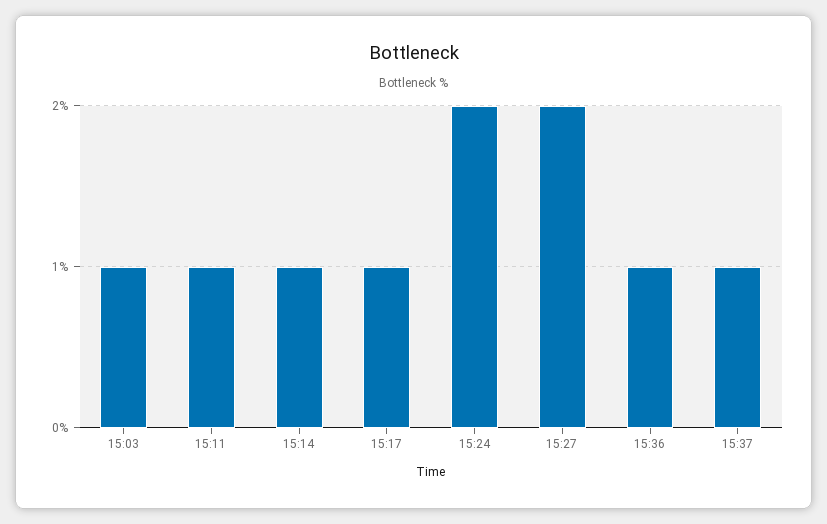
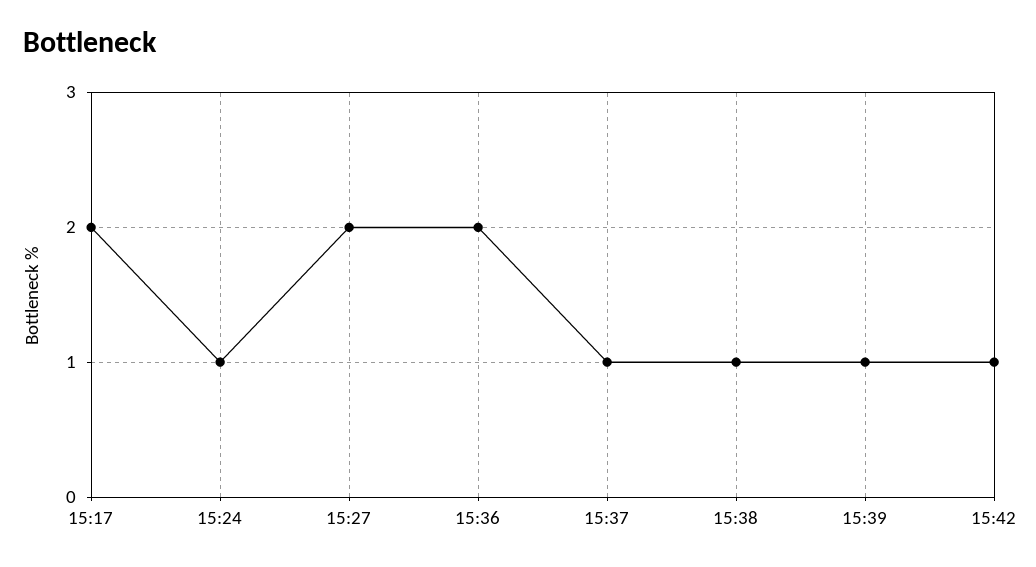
15:03: 1 -> none
15:11: 1 -> none
15:14: 1 -> none
15:17: 1 -> 2
15:24: 2 -> 1
15:36: 1 -> 2
15:38: none -> 1
15:39: none -> 1
15:42: none -> 1

